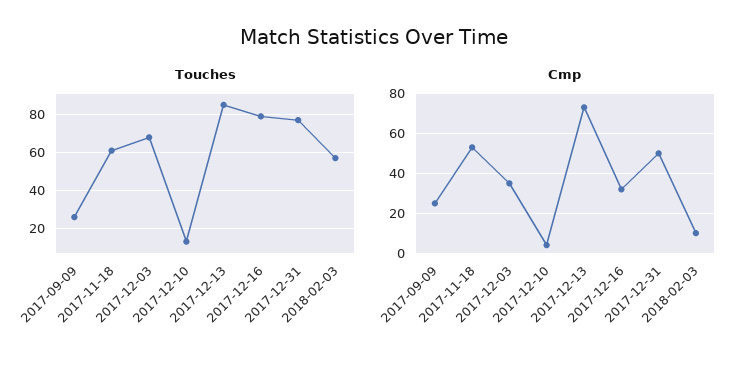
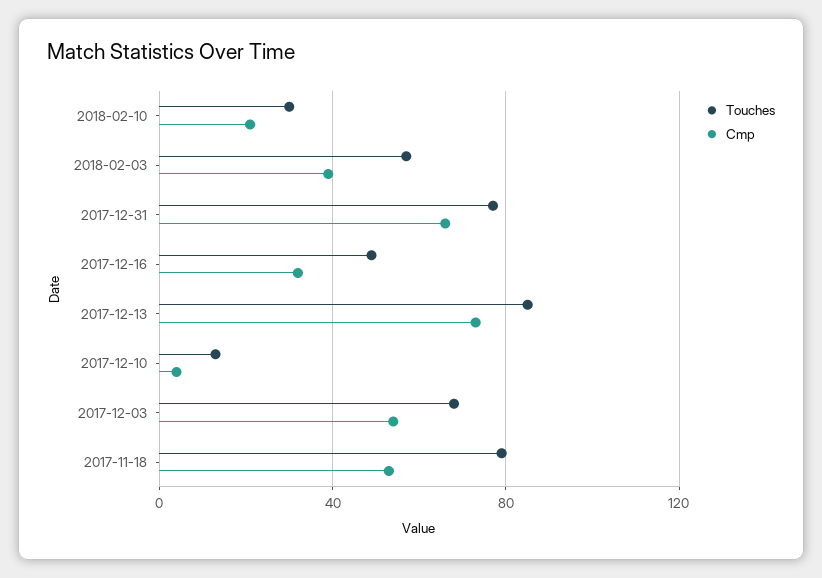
Touches, 2017-09-09: 25 -> none
Touches, 2017-11-18: 60 -> 80
Touches, 2017-12-16: 80 -> 50
Cmp, 2017-09-09: 25 -> none
Cmp, 2017-12-03: 35 -> 55
Cmp, 2017-12-31: 50 -> 65
Cmp, 2018-02-03: 10 -> 40
Touches, 2018-02-10: none -> 30
Cmp, 2018-02-10: none -> 20

